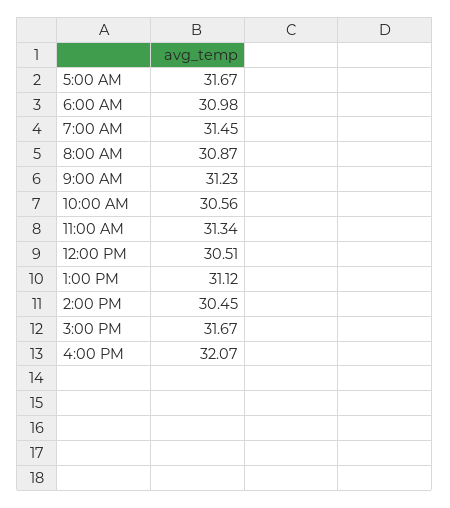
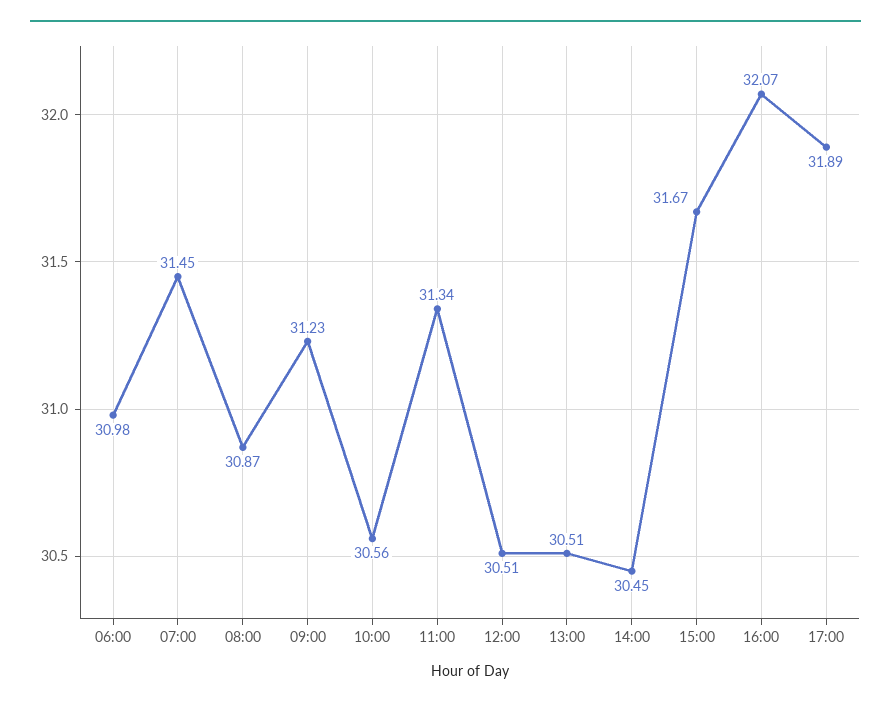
5:00 AM: 31.67 -> none
1:00 PM: 31.12 -> 30.51
17:00: none -> 31.89

